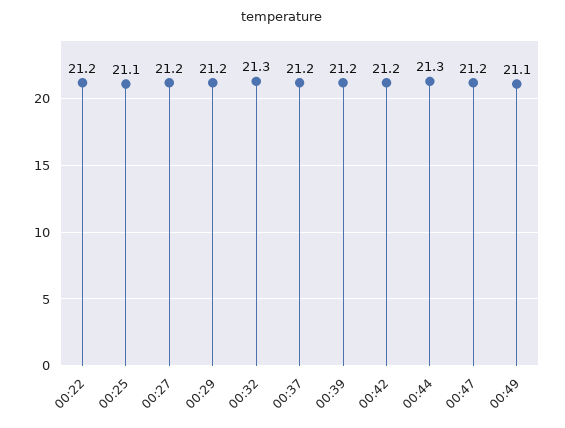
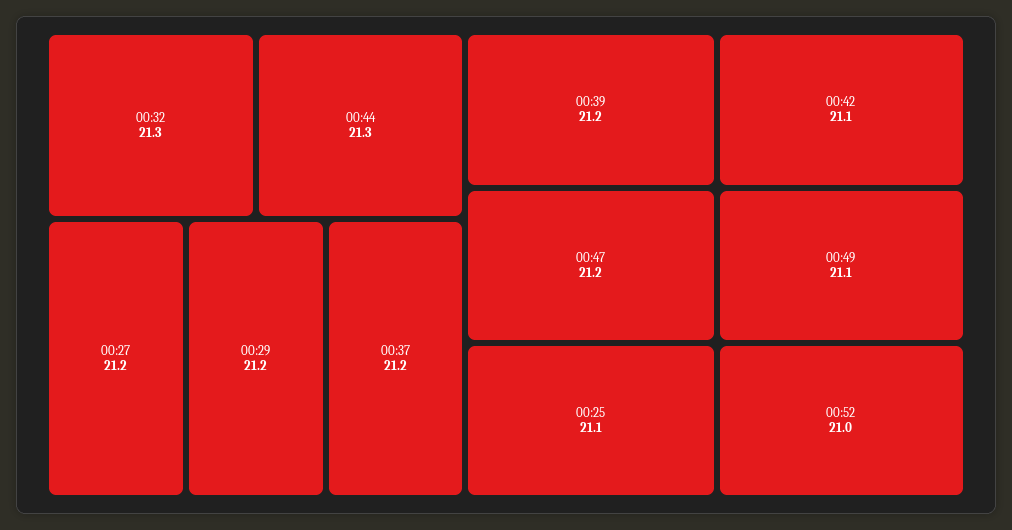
00:22: 21.2 -> none
00:42: 21.2 -> 21.1
00:52: none -> 21

